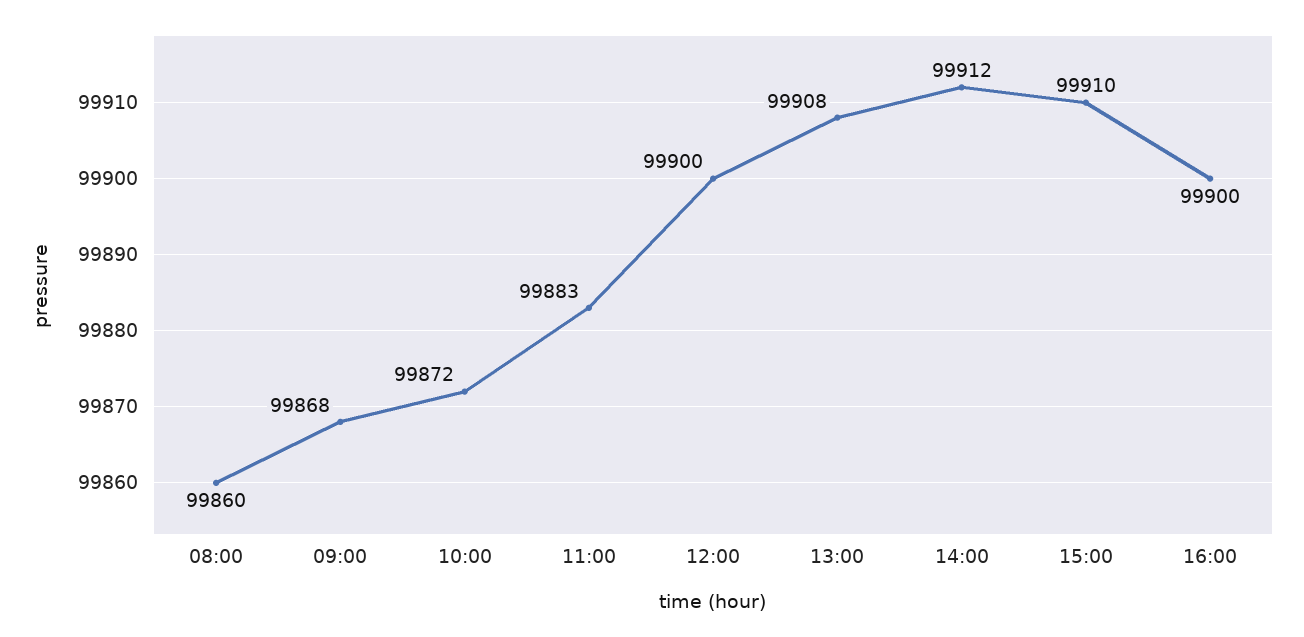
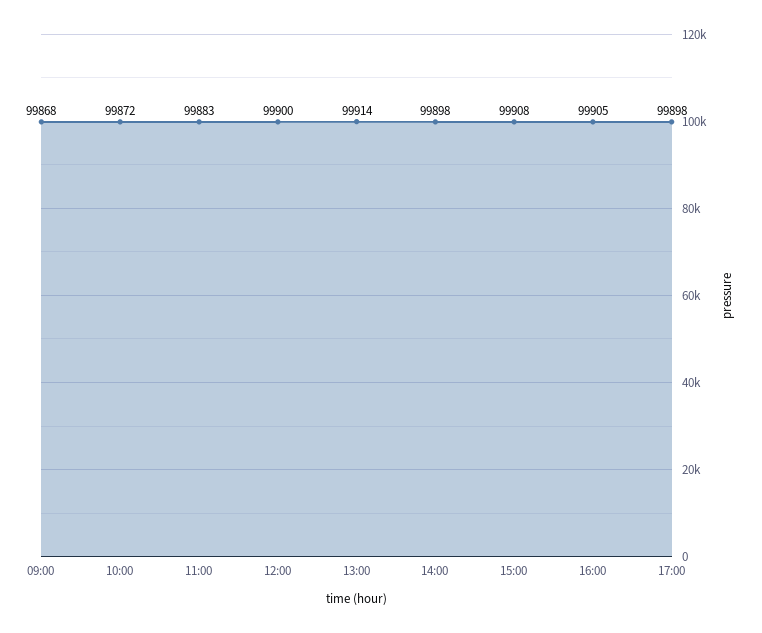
08:00: 99860 -> none
13:00: 99908 -> 99914
14:00: 99912 -> 99898
15:00: 99910 -> 99908
16:00: 99900 -> 99905
17:00: none -> 99898

